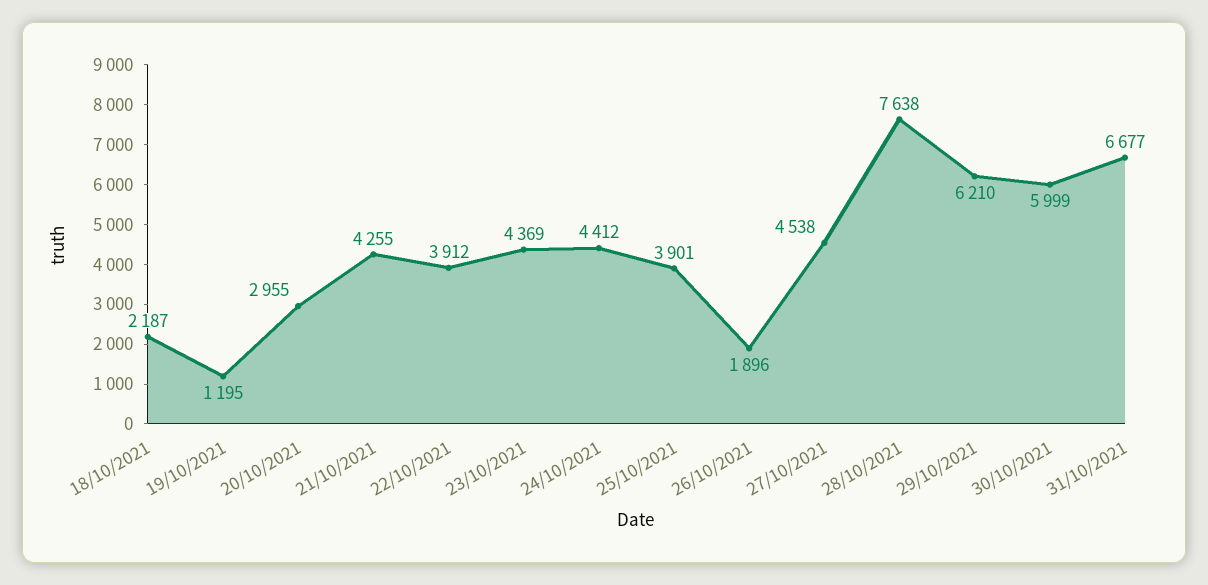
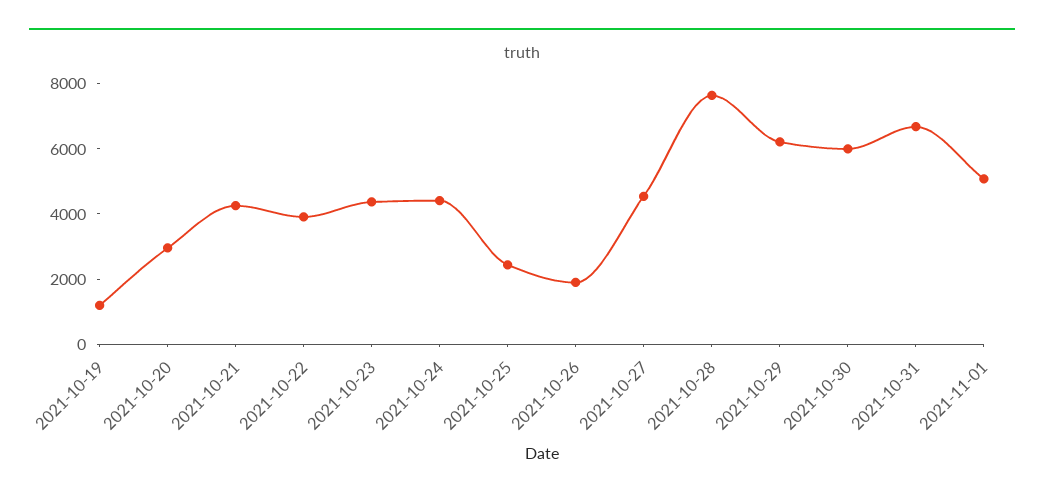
18/10/2021: 2187 -> none
25/10/2021: 3901 -> 2500
2021-11-01: none -> 5000

